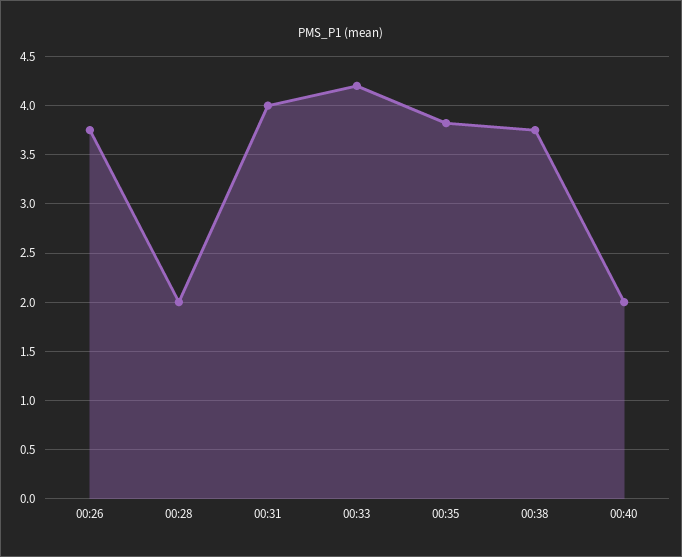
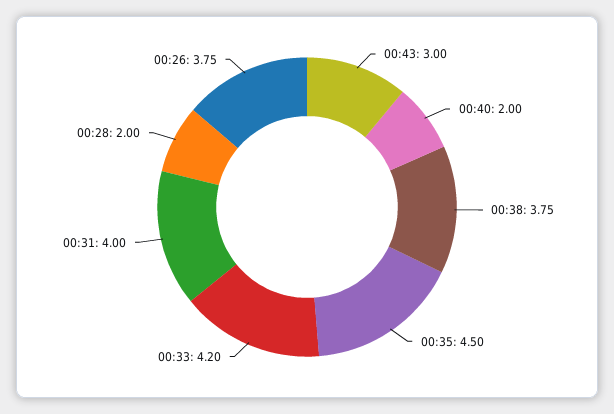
00:35: 3.8 -> 4.5
00:43: none -> 3

